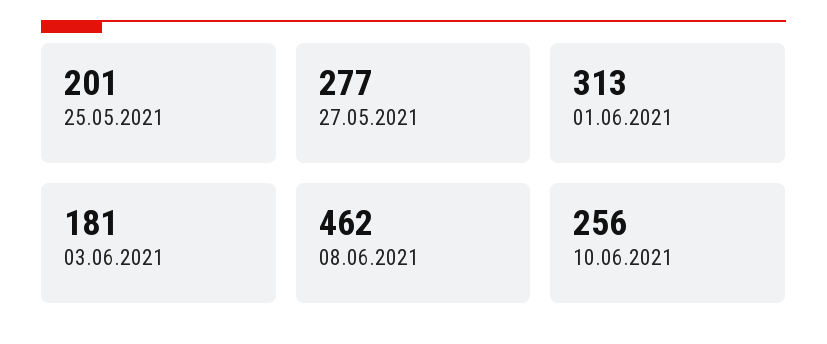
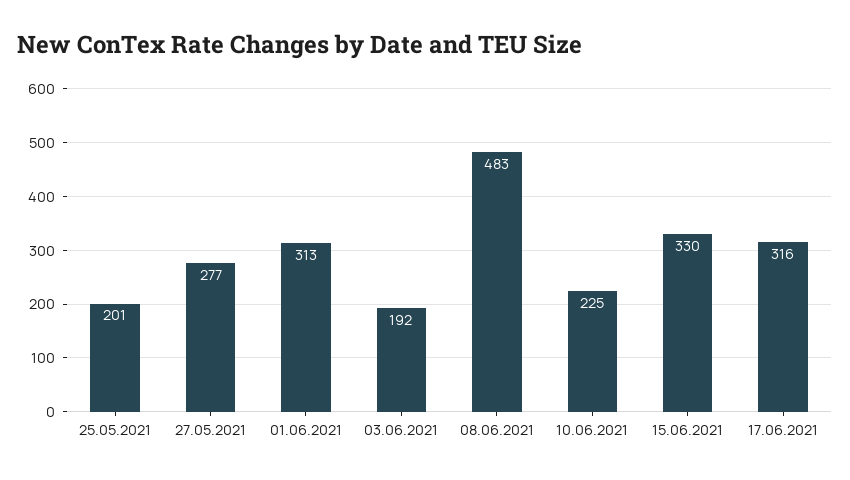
03.06.2021: 181 -> 192
08.06.2021: 462 -> 483
10.06.2021: 256 -> 225
15.06.2021: none -> 330
17.06.2021: none -> 316

